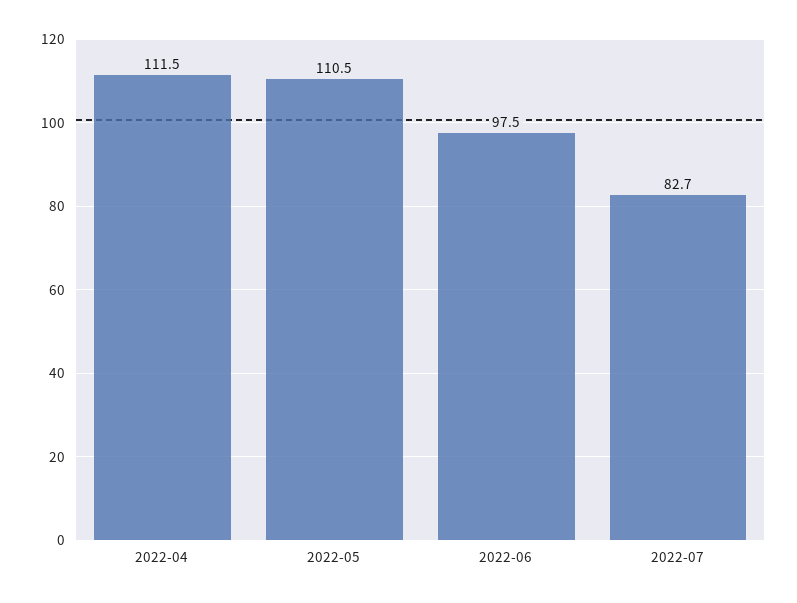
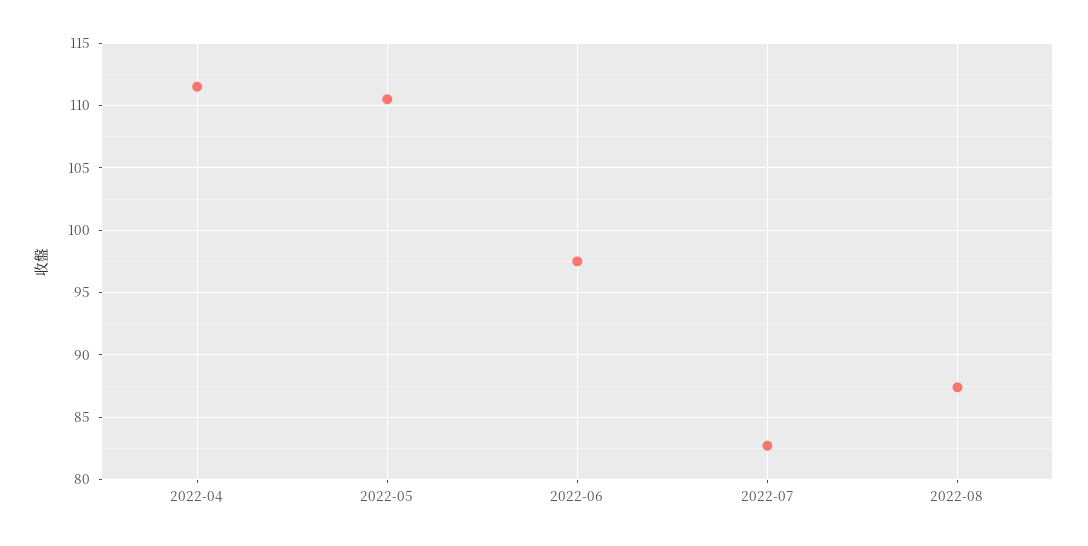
2022-08: none -> 87.5

